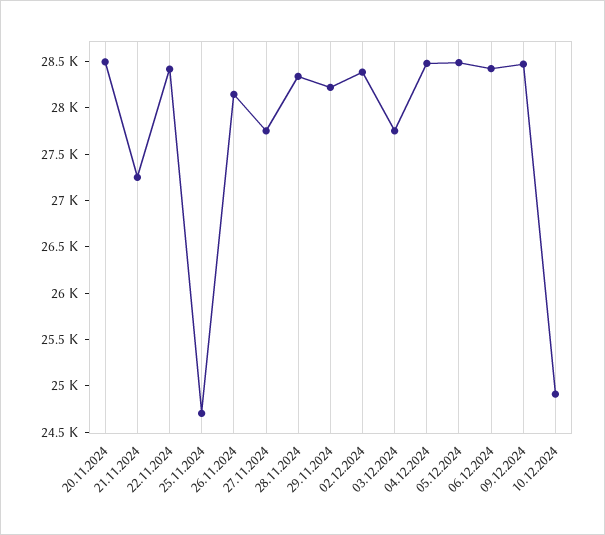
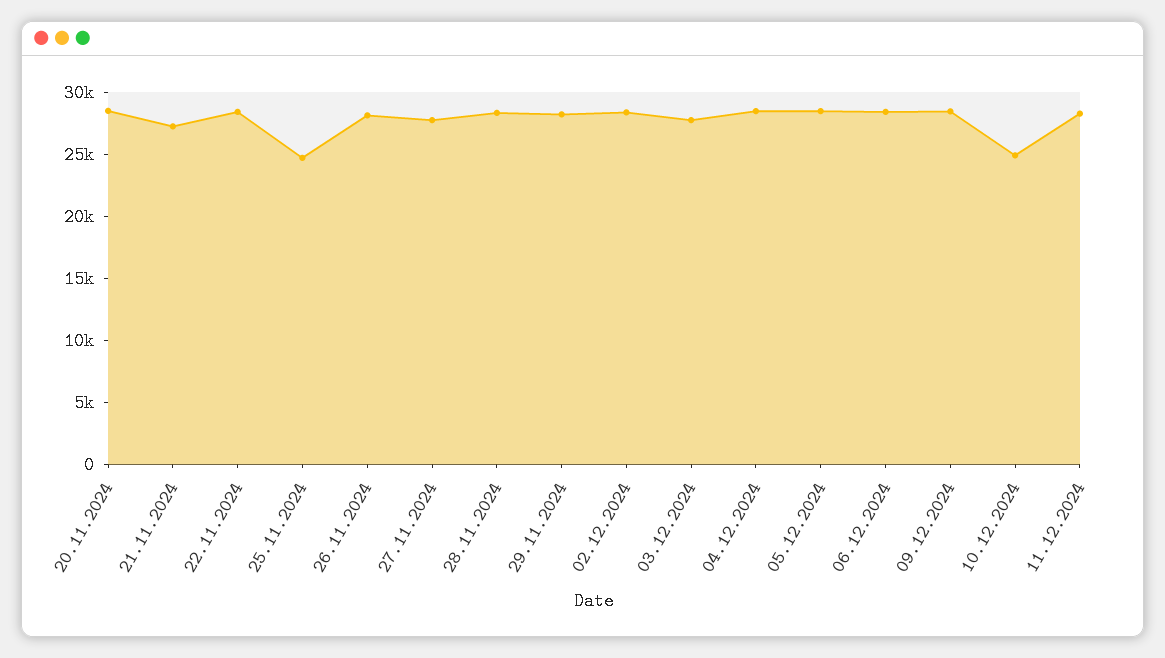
11.12.2024: none -> 28000

